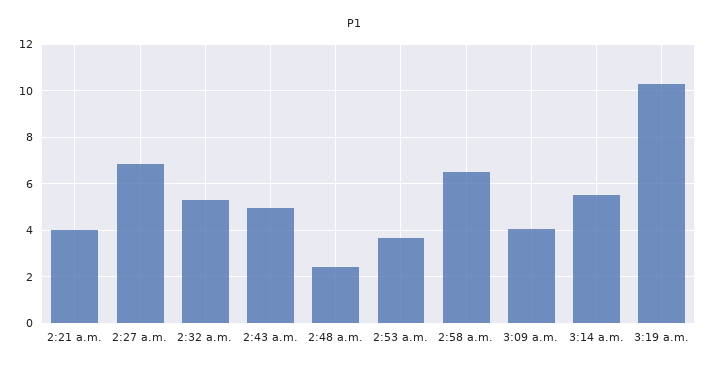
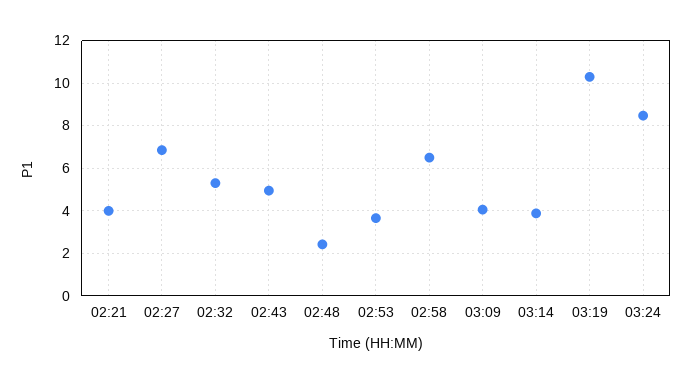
3:14 a.m.: 5.5 -> 4
03:24: none -> 8.5

